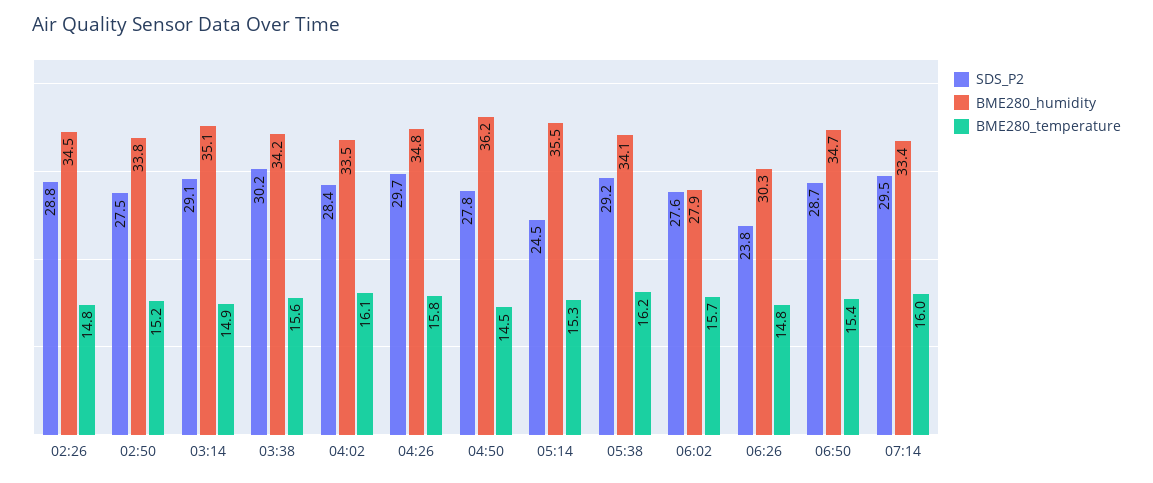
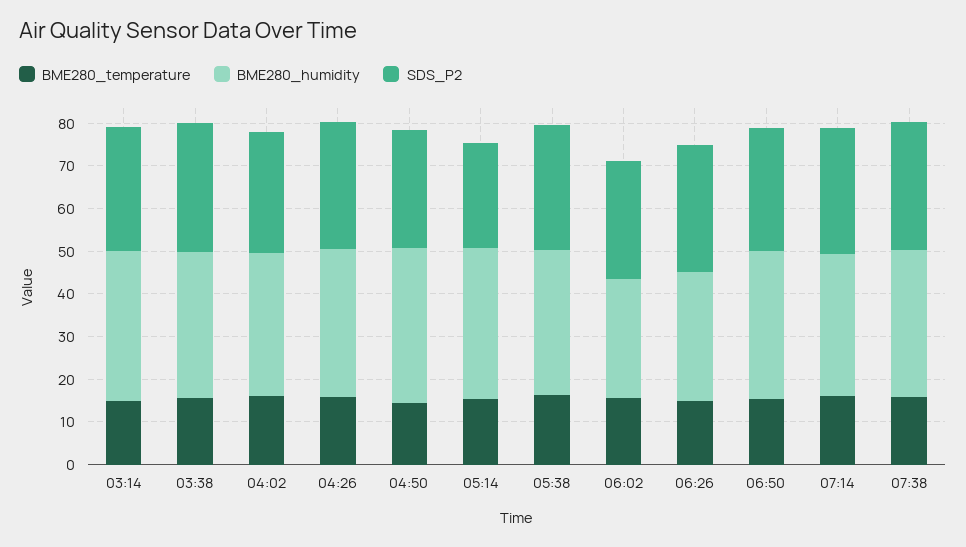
SDS_P2, 02:26: 28.8 -> none
BME280_humidity, 02:26: 34.5 -> none
BME280_temperature, 02:26: 14.8 -> none
SDS_P2, 02:50: 27.5 -> none
BME280_humidity, 02:50: 33.8 -> none
BME280_temperature, 02:50: 15.2 -> none
SDS_P2, 06:26: 23.8 -> 30
BME280_temperature, 07:38: none -> 16
BME280_humidity, 07:38: none -> 34
SDS_P2, 07:38: none -> 30

